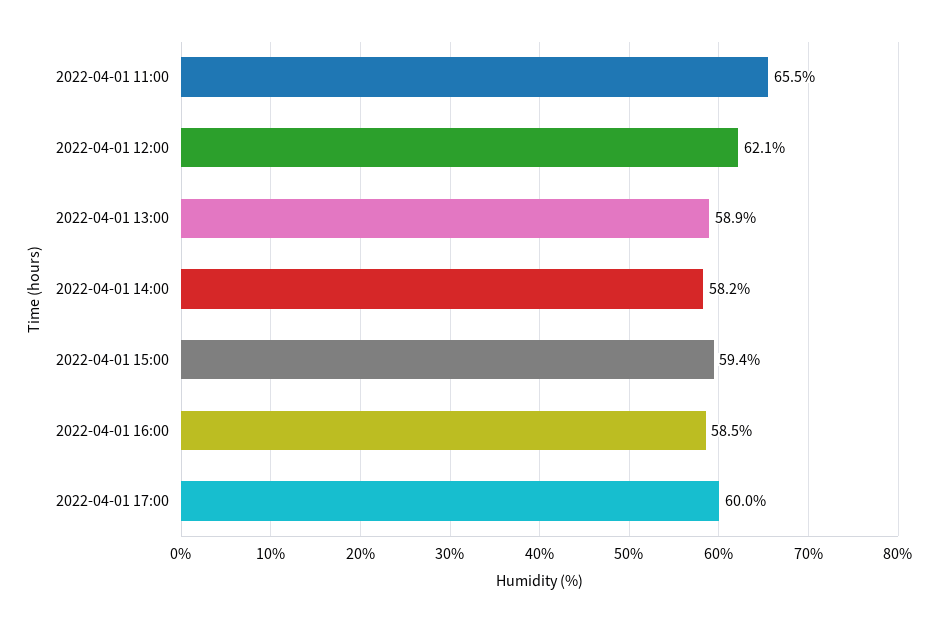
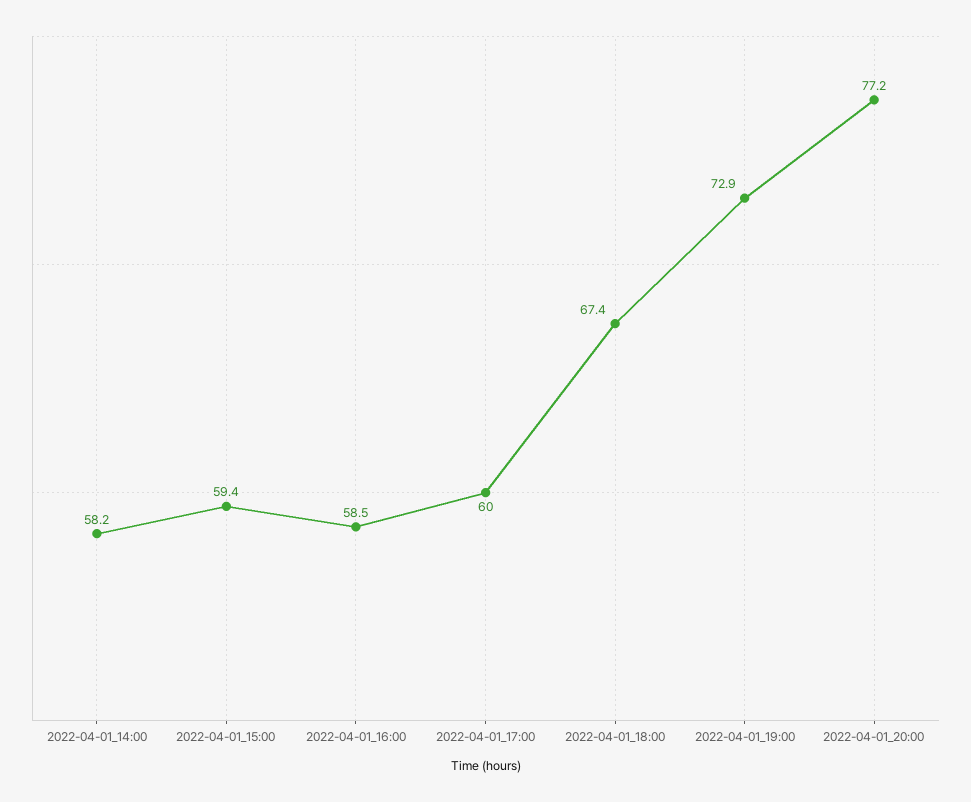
2022-04-01 11:00: 65.5 -> none
2022-04-01 12:00: 62.1 -> none
2022-04-01 13:00: 58.9 -> none
2022-04-01_18:00: none -> 67.4
2022-04-01_19:00: none -> 72.9
2022-04-01_20:00: none -> 77.2

